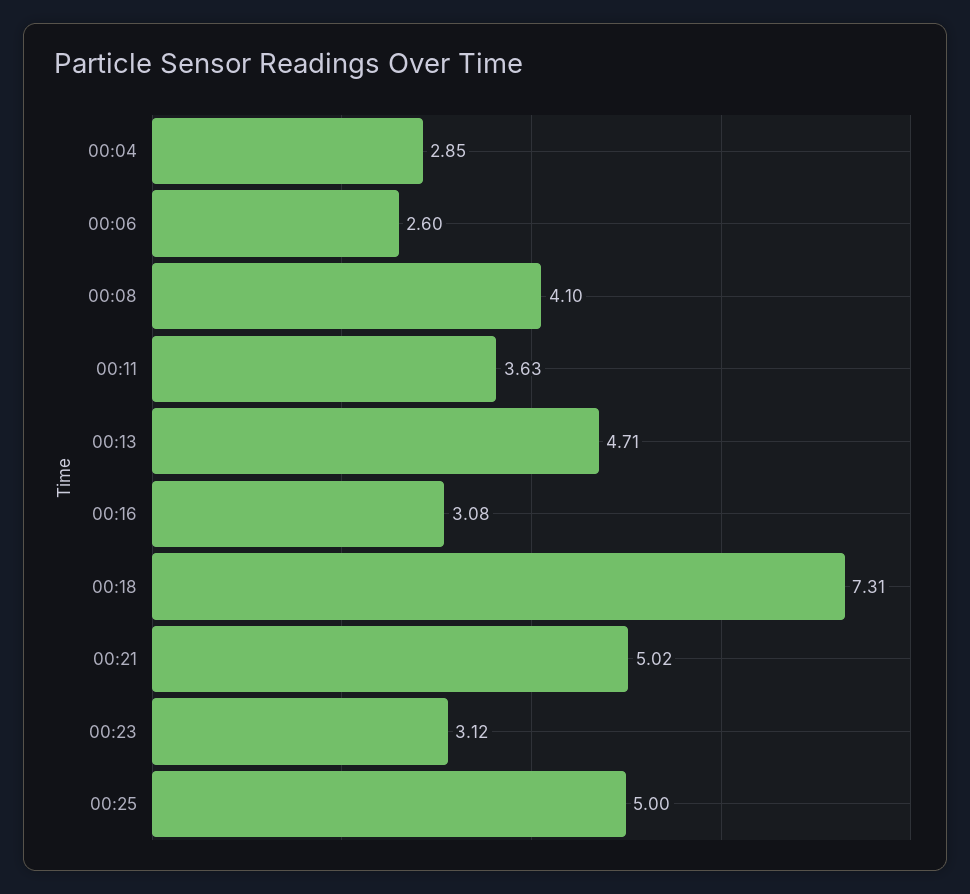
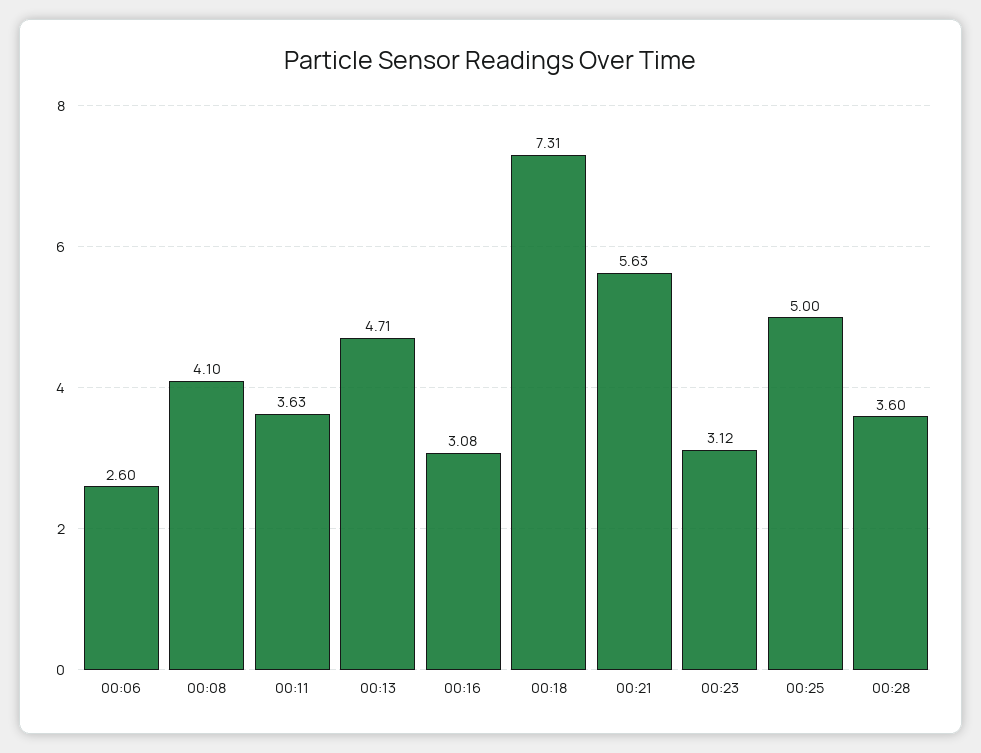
00:04: 2.85 -> none
00:21: 5.02 -> 5.63
00:28: none -> 3.6

